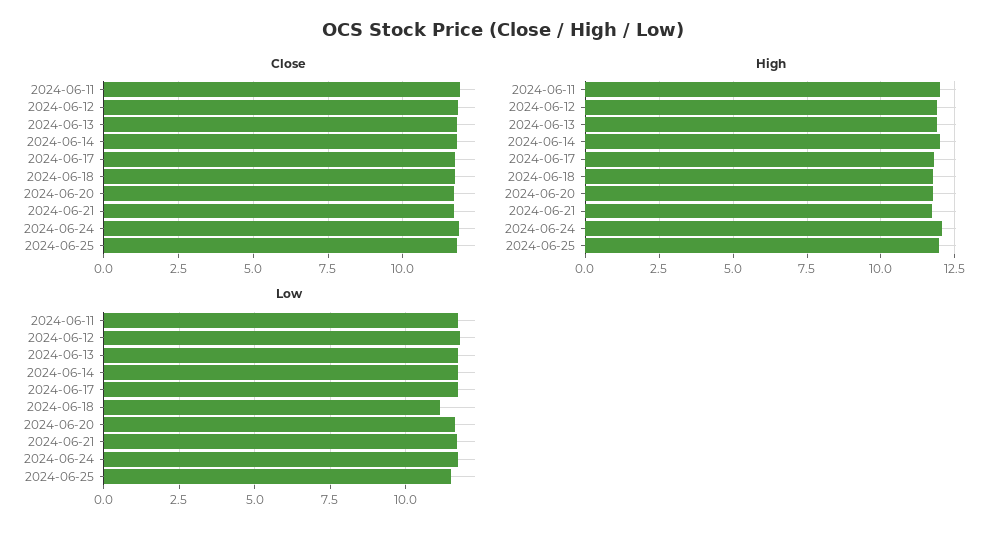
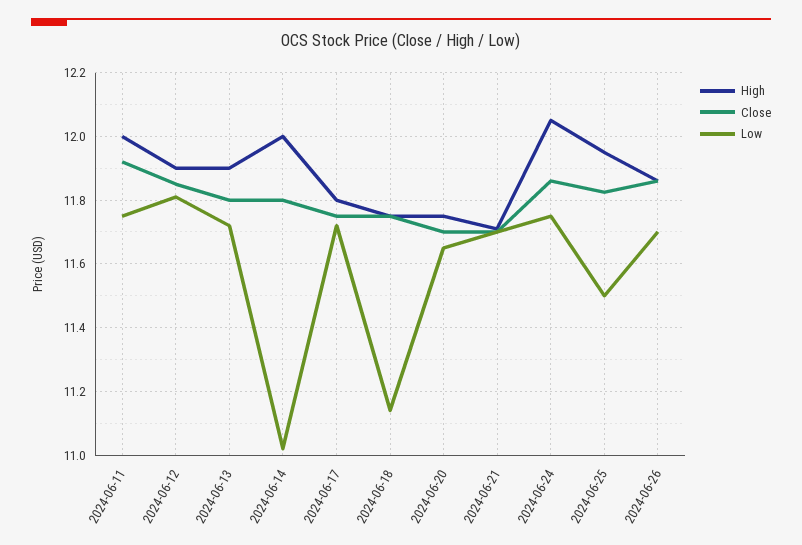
Low, 2024-06-14: 11.75 -> 11.02
High, 2024-06-26: none -> 11.86
Close, 2024-06-26: none -> 11.86
Low, 2024-06-26: none -> 11.7

